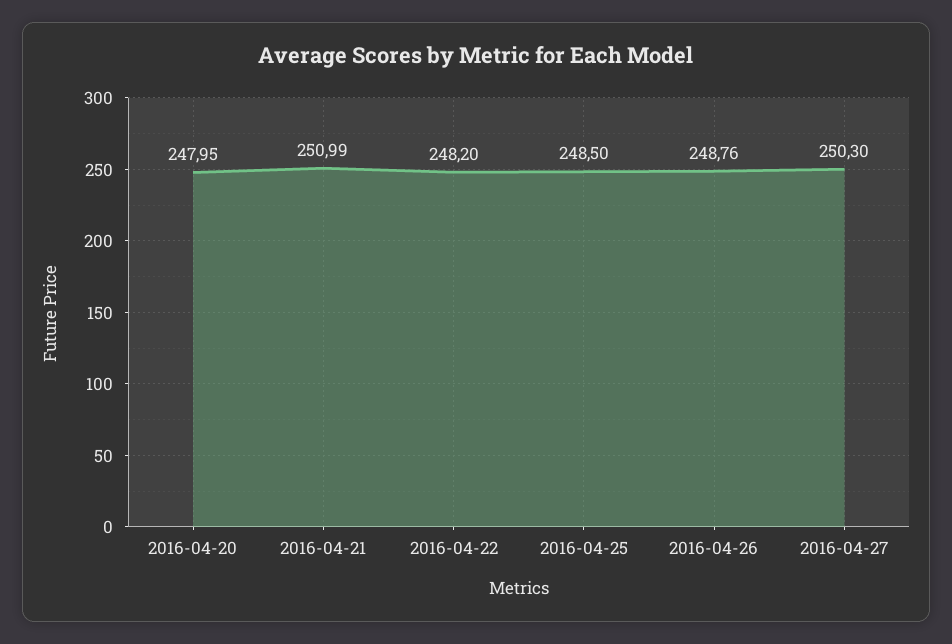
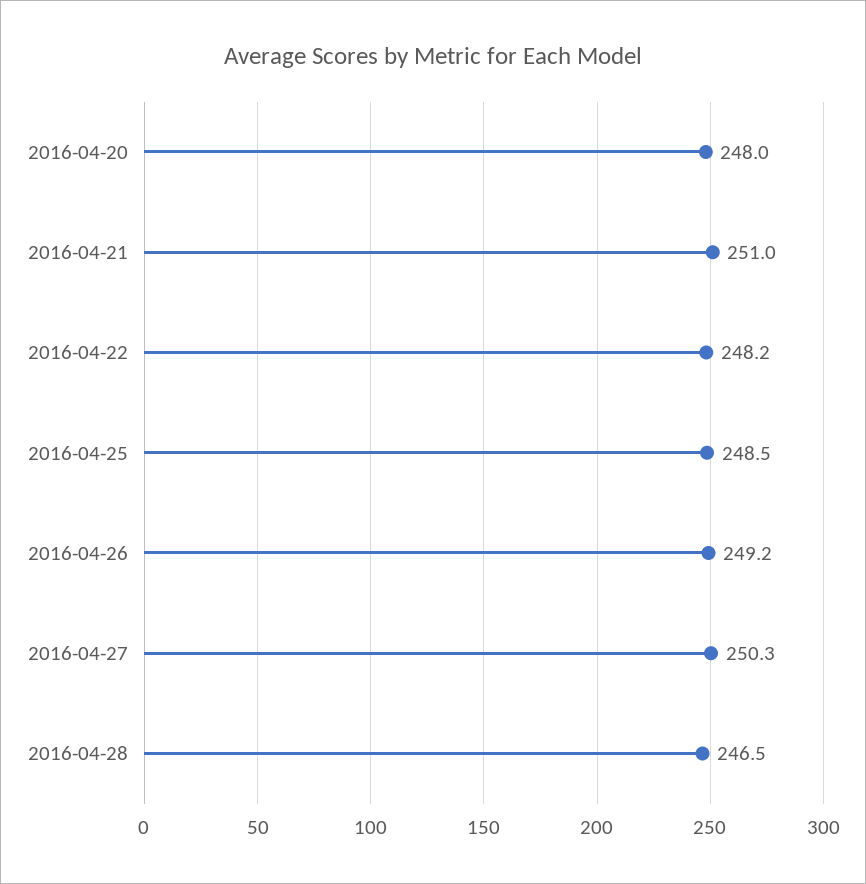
2016-04-26: 248.76 -> 249.2
2016-04-28: none -> 246.5

